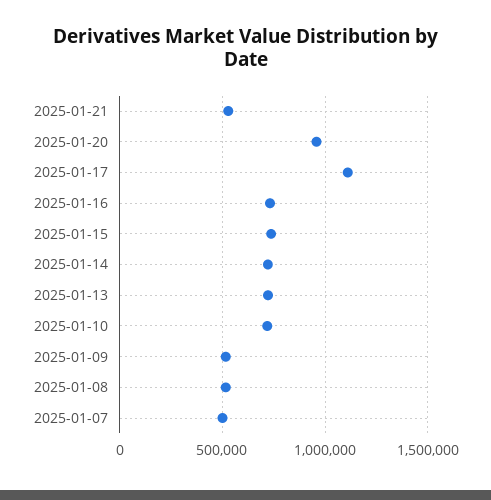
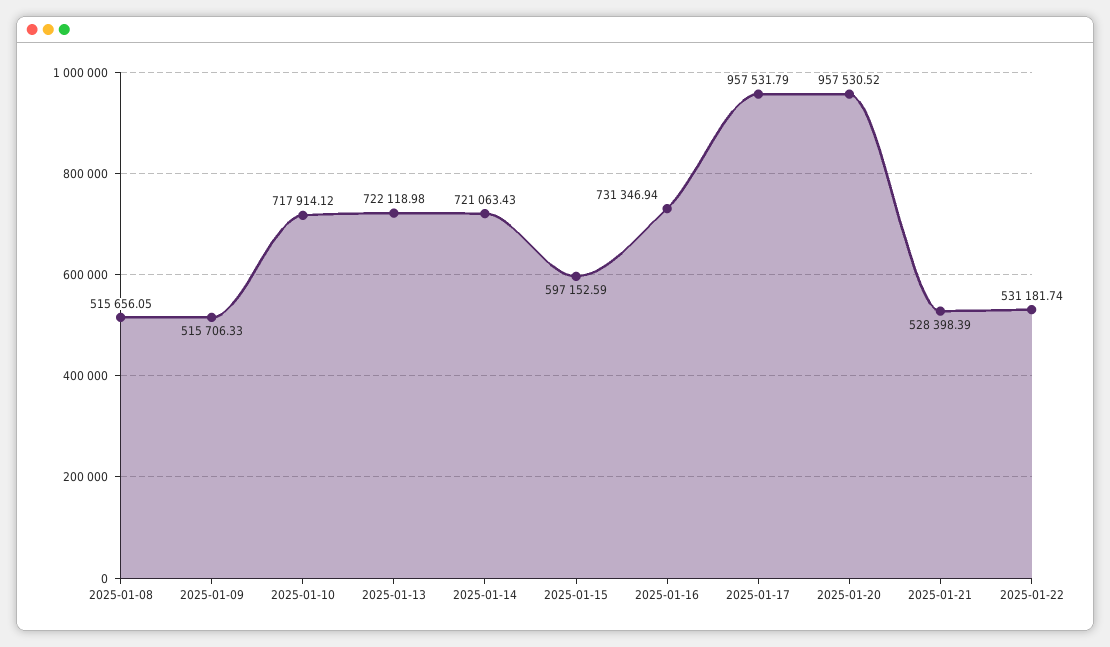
2025-01-17: 1100000 -> 957531.79
2025-01-15: 750000 -> 597152.59
2025-01-07: 500000 -> none
2025-01-22: none -> 531181.74

